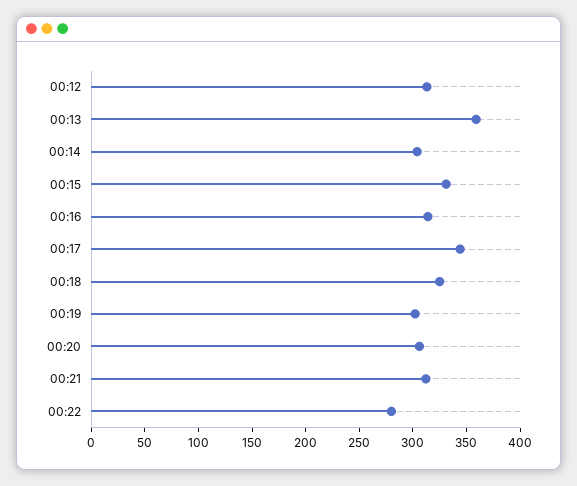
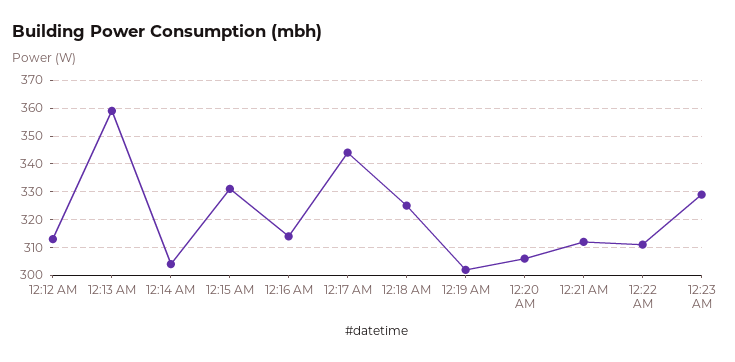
00:22: 280 -> 310
12:23 AM: none -> 330

